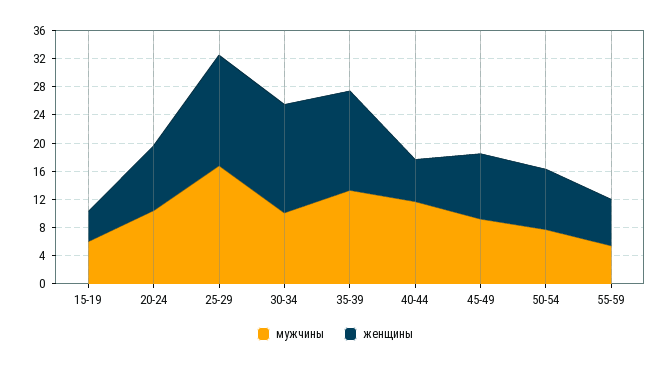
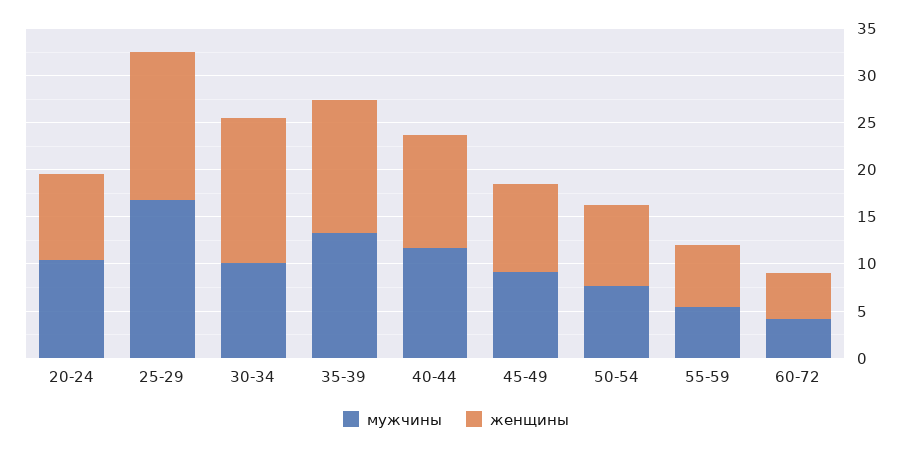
мужчины, 15-19: 6 -> none
женщины, 15-19: 4 -> none
женщины, 40-44: 6 -> 12
мужчины, 60-72: none -> 4
женщины, 60-72: none -> 5

